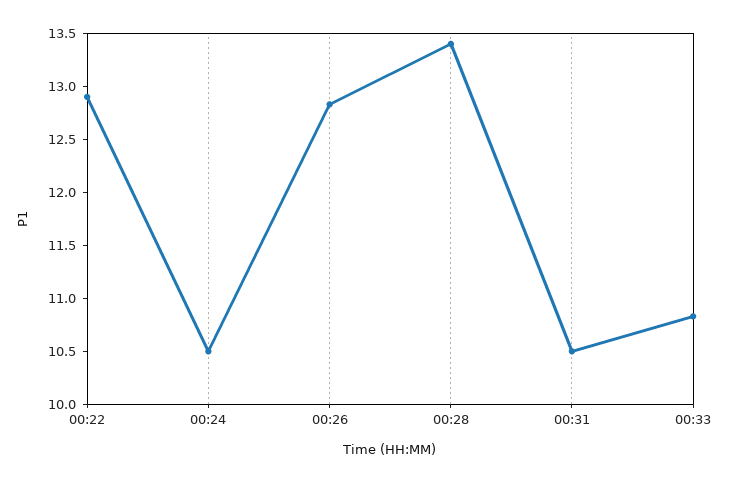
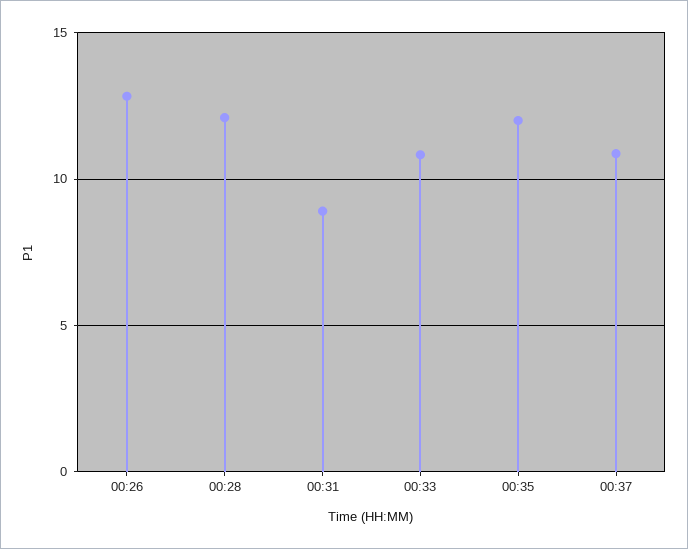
00:22: 12.9 -> none
00:24: 10.5 -> none
00:28: 13.4 -> 12
00:31: 10.5 -> 9
00:35: none -> 12
00:37: none -> 11

